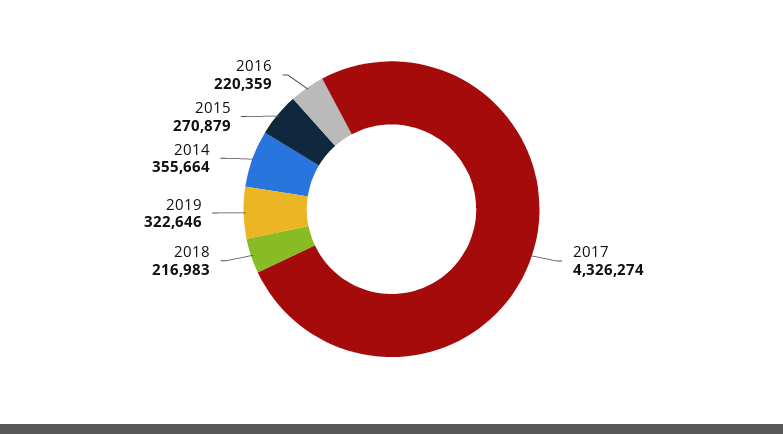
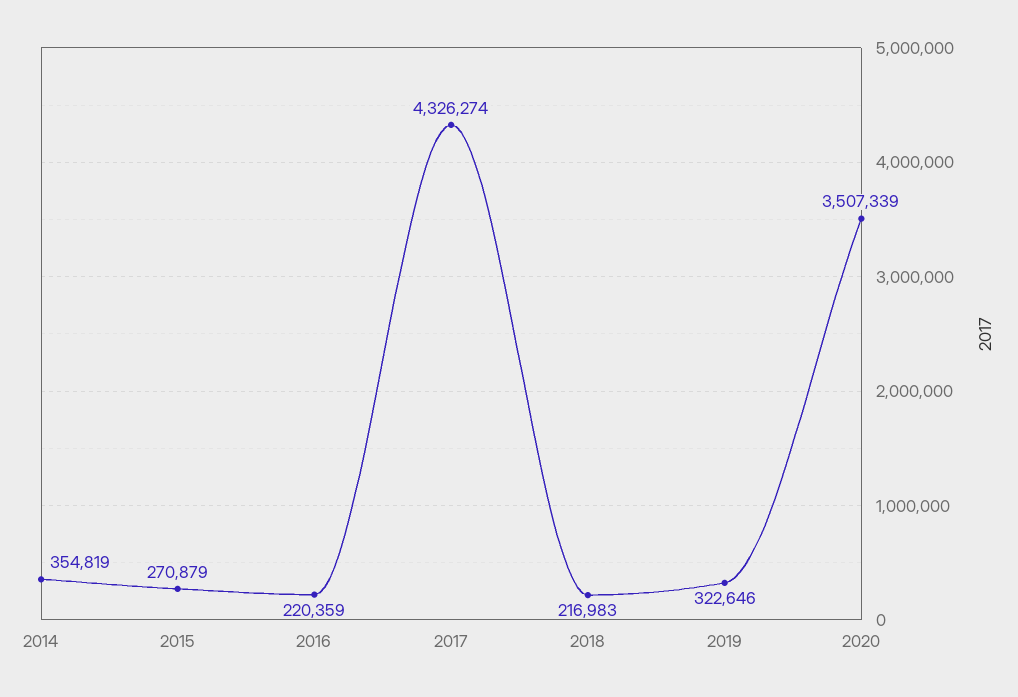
2014: 355664 -> 354819
2020: none -> 3507339

